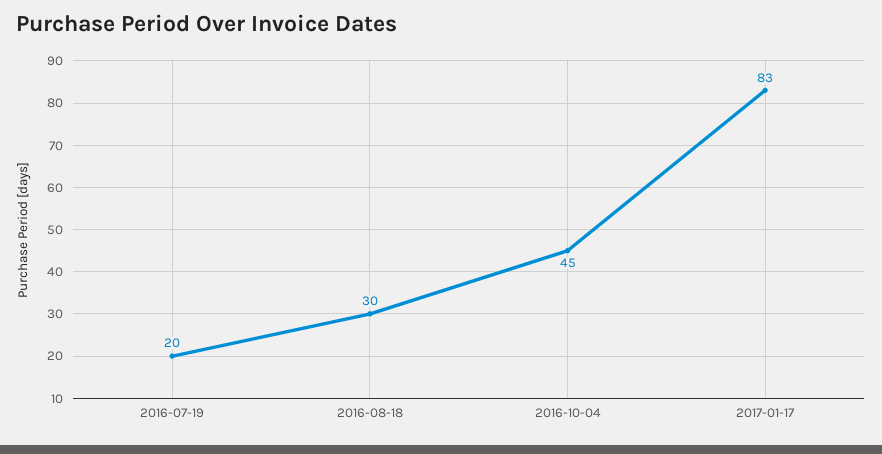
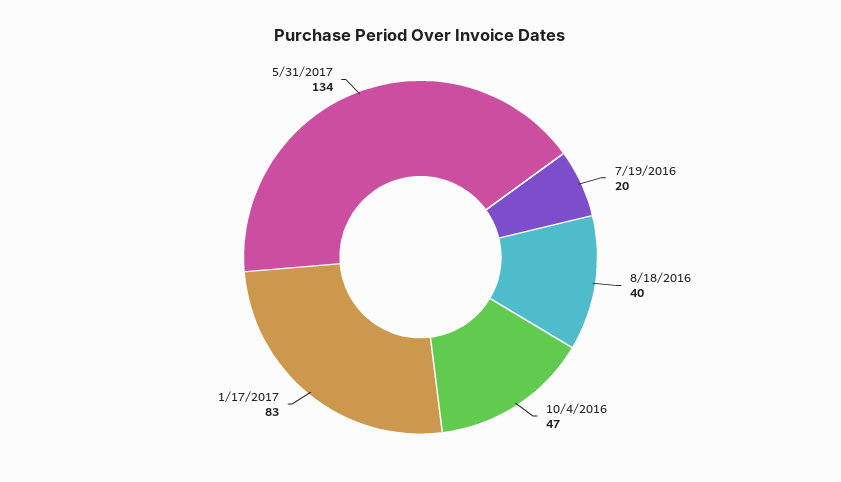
2016-08-18: 30 -> 40
2016-10-04: 45 -> 47
5/31/2017: none -> 134

